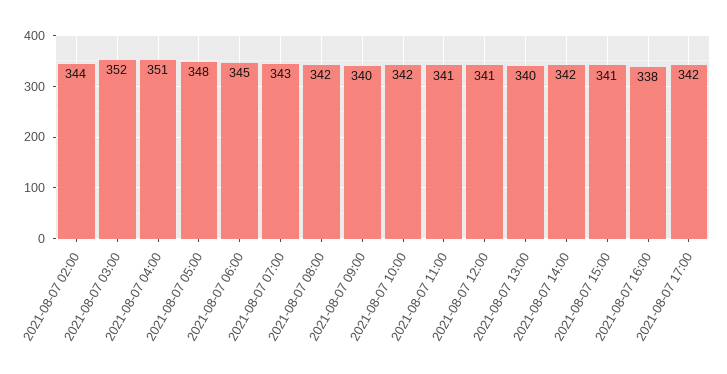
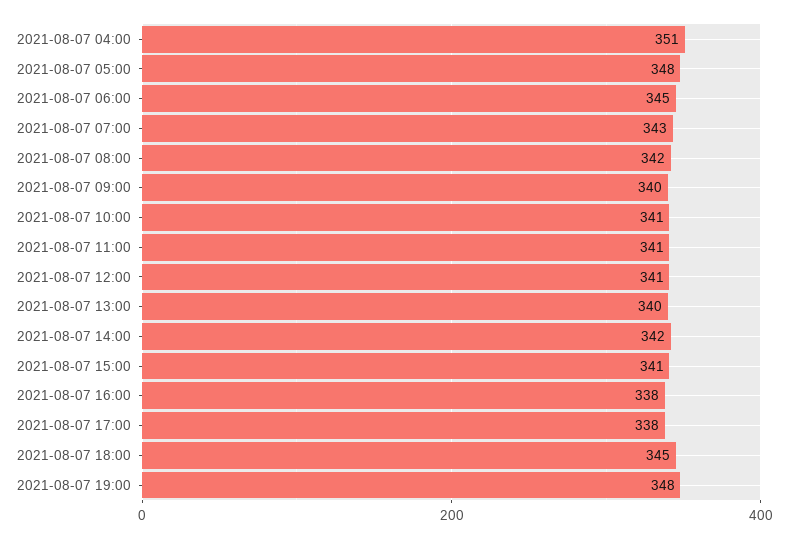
2021-08-07 02:00: 344 -> none
2021-08-07 03:00: 352 -> none
2021-08-07 10:00: 342 -> 341
2021-08-07 17:00: 342 -> 338
2021-08-07 18:00: none -> 345
2021-08-07 19:00: none -> 348

